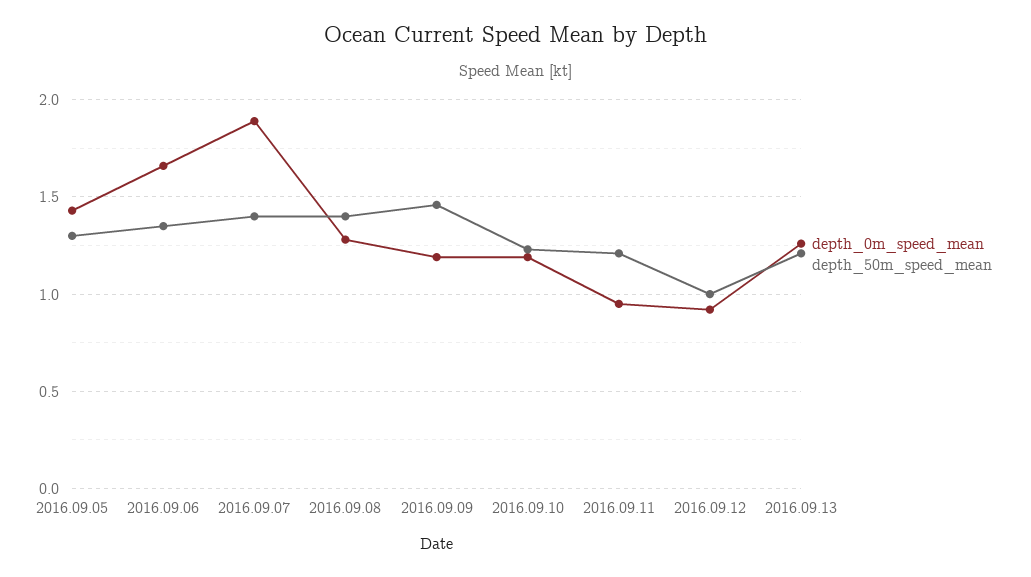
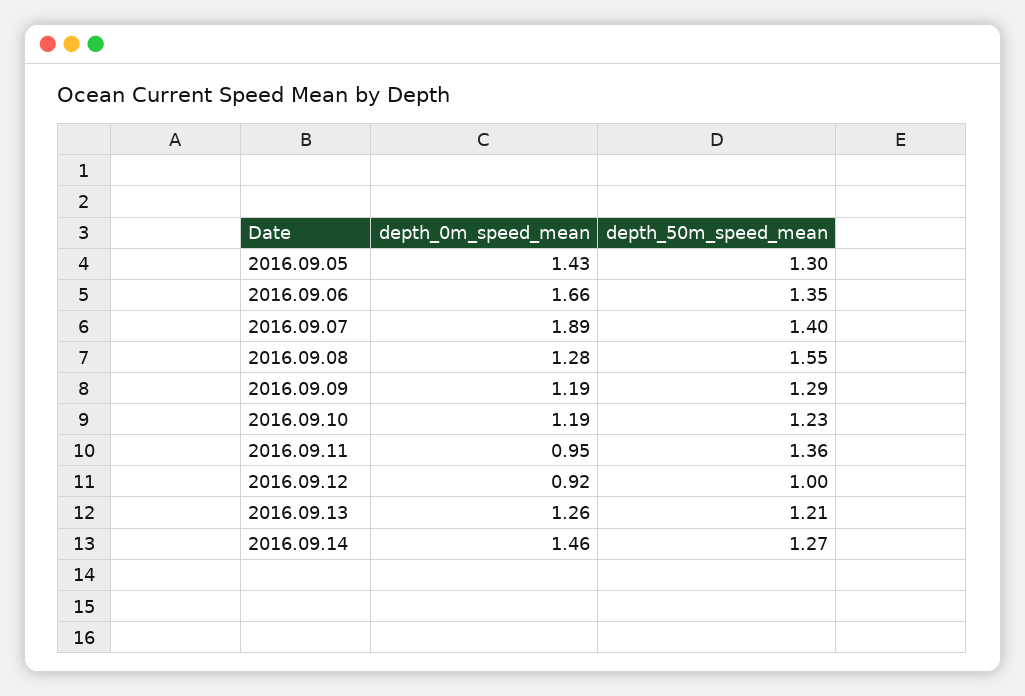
depth_50m_speed_mean, 2016.09.08: 1.4 -> 1.55
depth_50m_speed_mean, 2016.09.09: 1.45 -> 1.29
depth_50m_speed_mean, 2016.09.11: 1.2 -> 1.36
depth_0m_speed_mean, 2016.09.14: none -> 1.46
depth_50m_speed_mean, 2016.09.14: none -> 1.27

